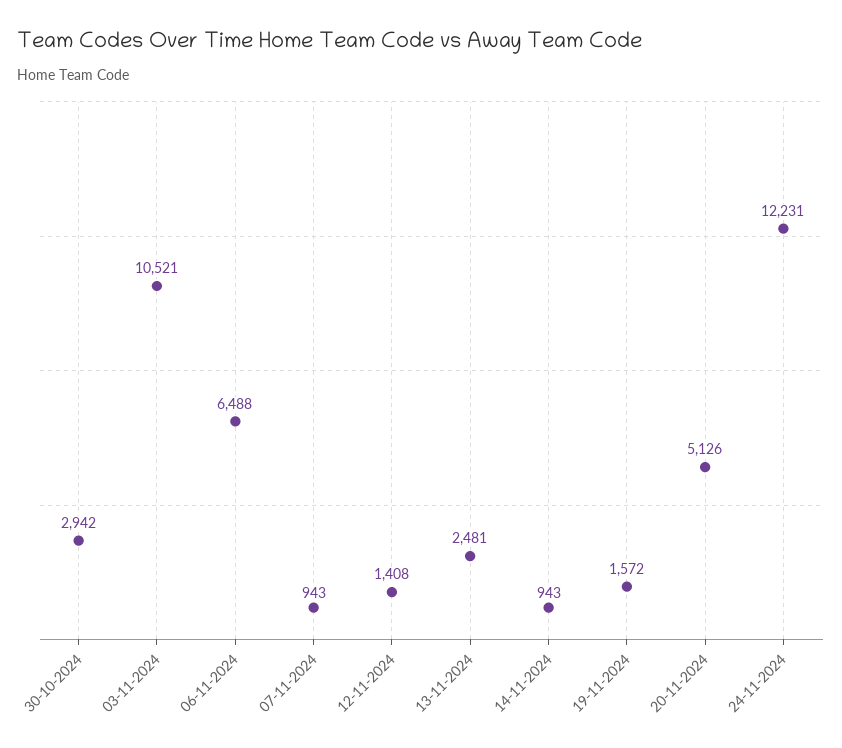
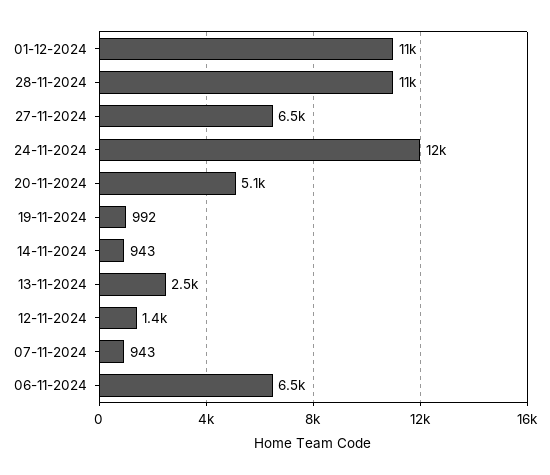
30-10-2024: 2942 -> none
03-11-2024: 10521 -> none
19-11-2024: 1572 -> 992
01-12-2024: none -> 11000
28-11-2024: none -> 11000
27-11-2024: none -> 6500

